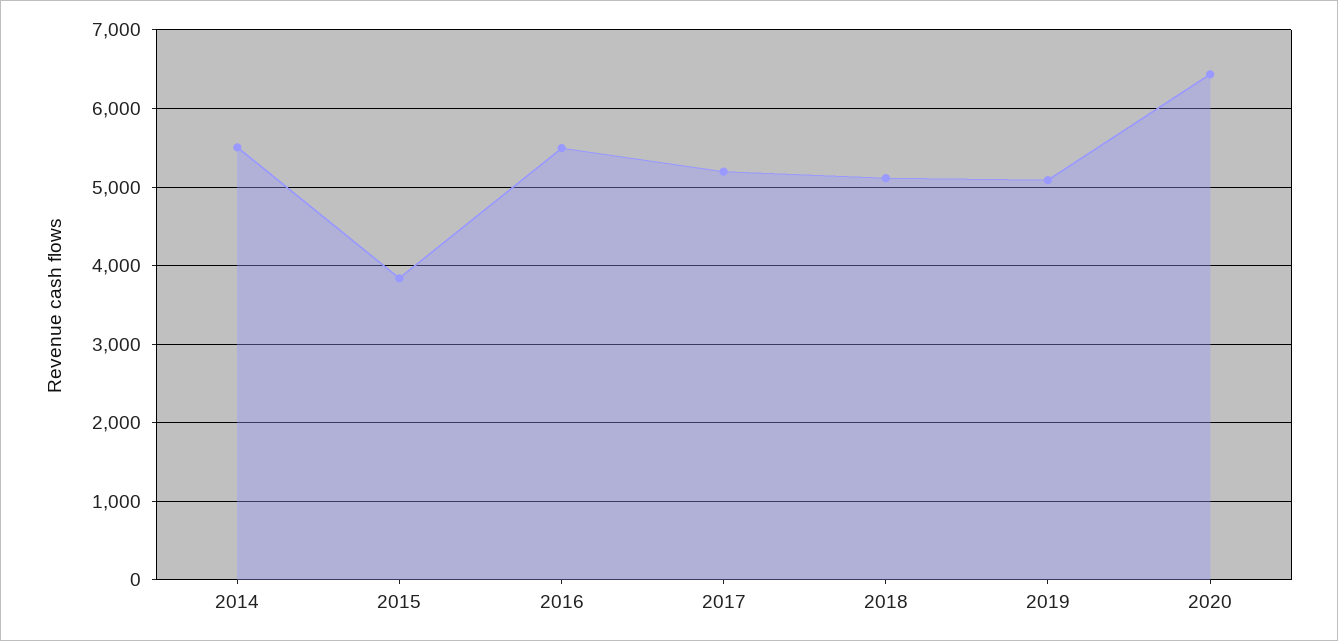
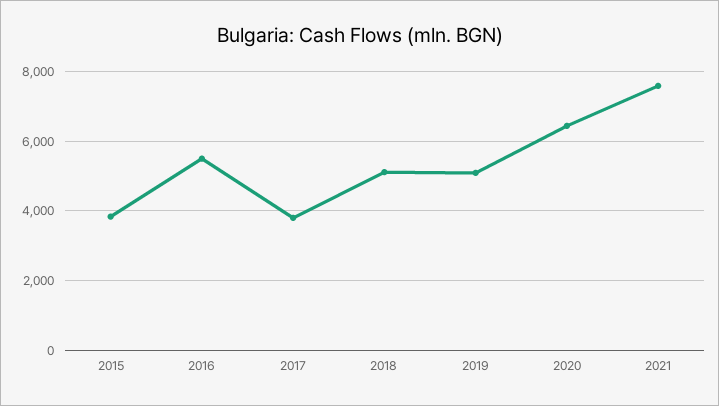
2014: 5500 -> none
2017: 5200 -> 3800
2021: none -> 7600

